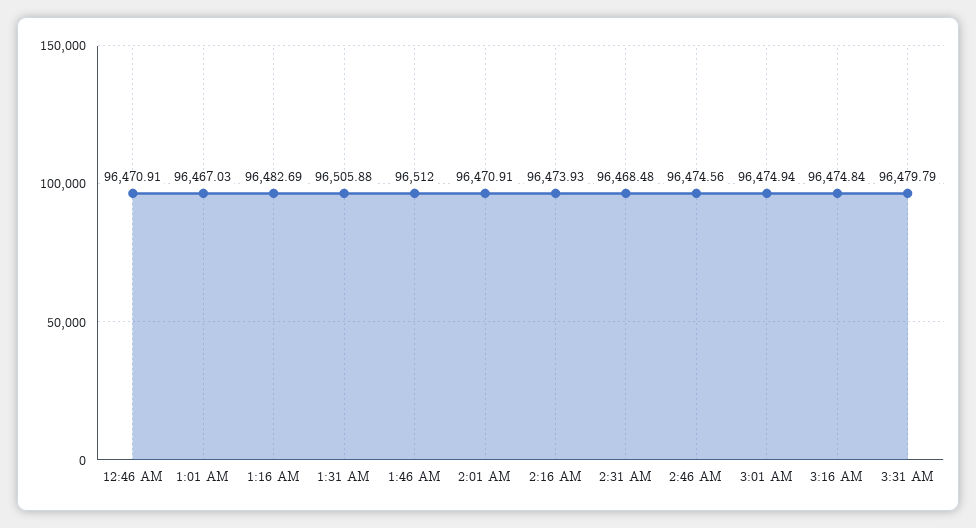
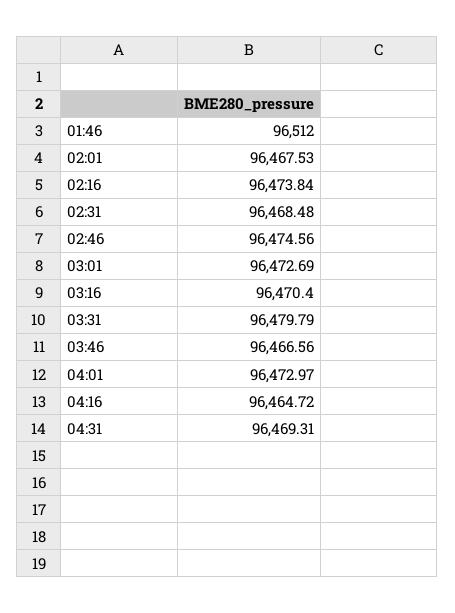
12:46 AM: 96470.91 -> none
1:01 AM: 96467.03 -> none
1:16 AM: 96482.69 -> none
1:31 AM: 96505.88 -> none
2:01 AM: 96470.91 -> 96467.53
2:16 AM: 96473.93 -> 96473.84
3:01 AM: 96474.94 -> 96472.69
3:16 AM: 96474.84 -> 96470.4
03:46: none -> 96466.56
04:01: none -> 96472.97
04:16: none -> 96464.72
04:31: none -> 96469.31

